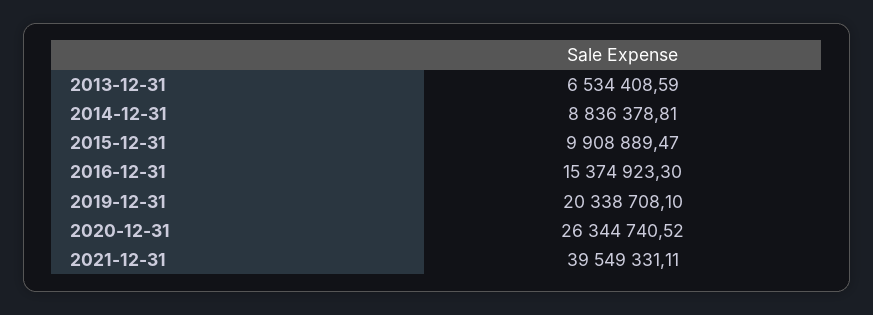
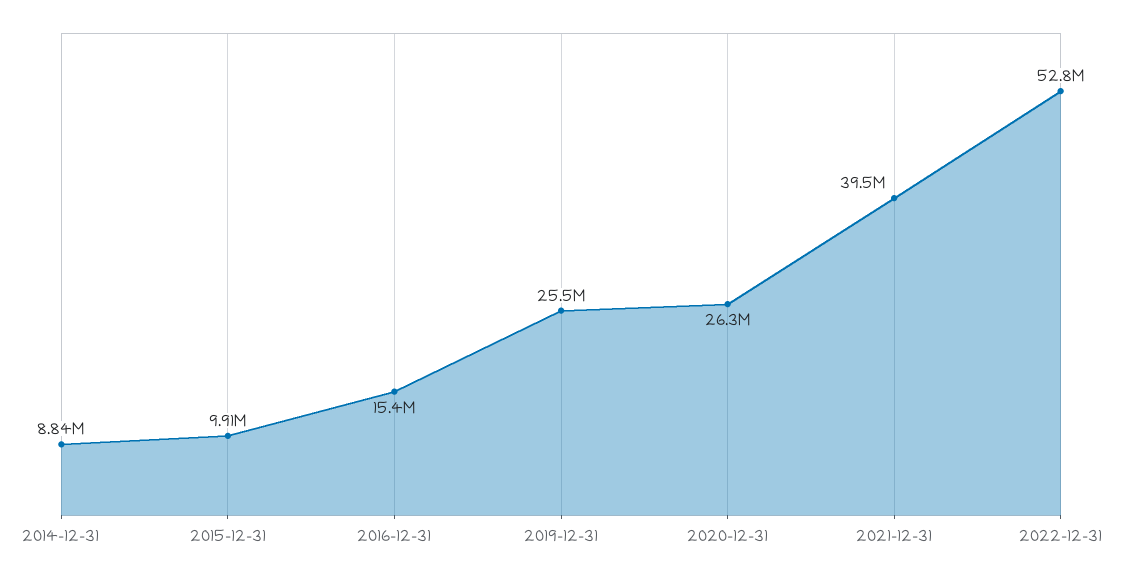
2013-12-31: 6534408.59 -> none
2019-12-31: 20338708.1 -> 25500000
2022-12-31: none -> 52800000

